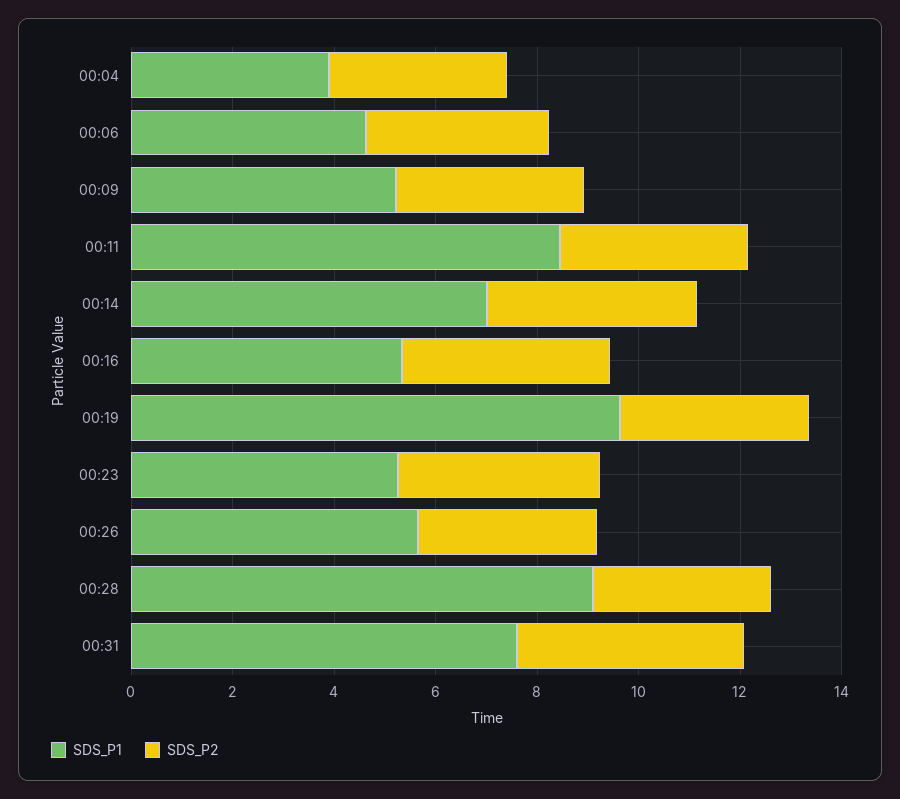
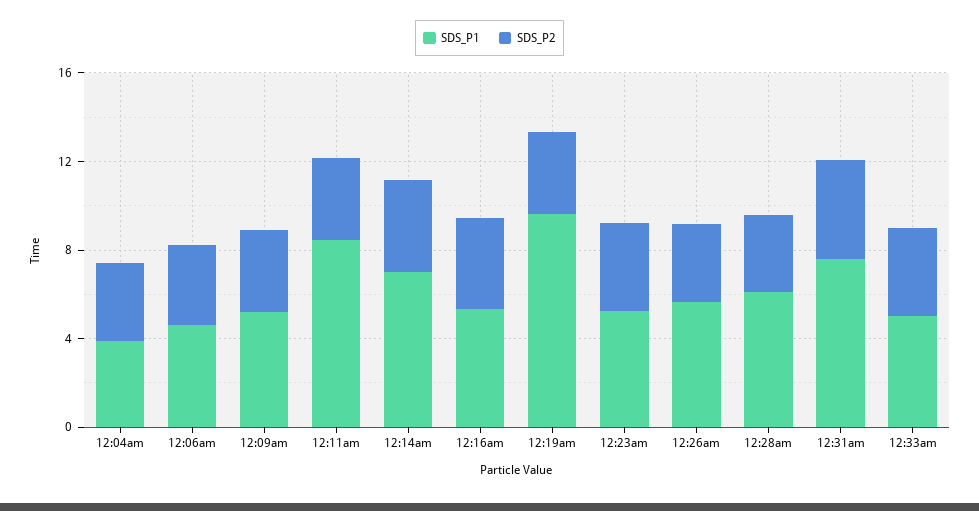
SDS_P1, 00:28: 9 -> 6
SDS_P1, 12:33am: none -> 5
SDS_P2, 12:33am: none -> 4

